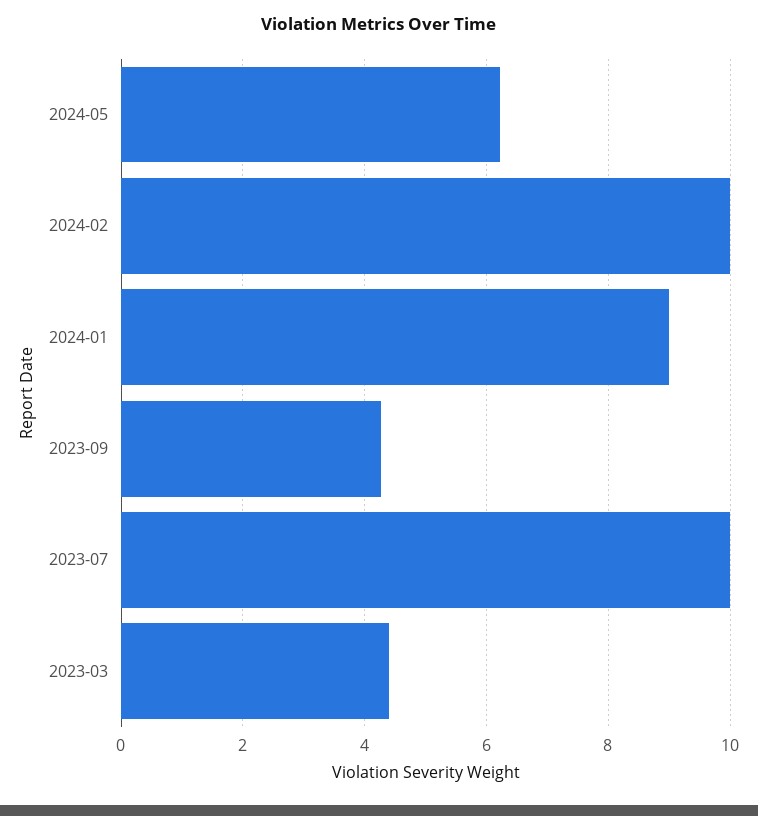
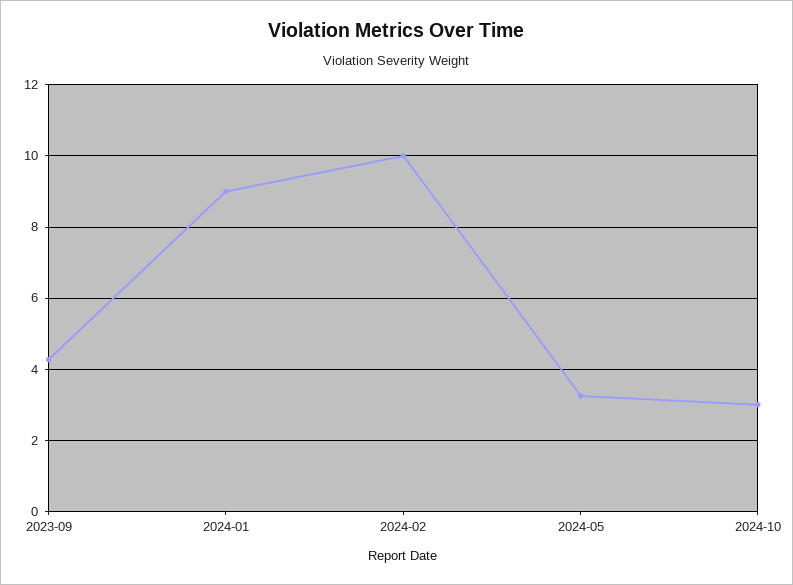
2024-05: 6.2 -> 3.2
2023-07: 10 -> none
2023-03: 4.4 -> none
2024-10: none -> 3

